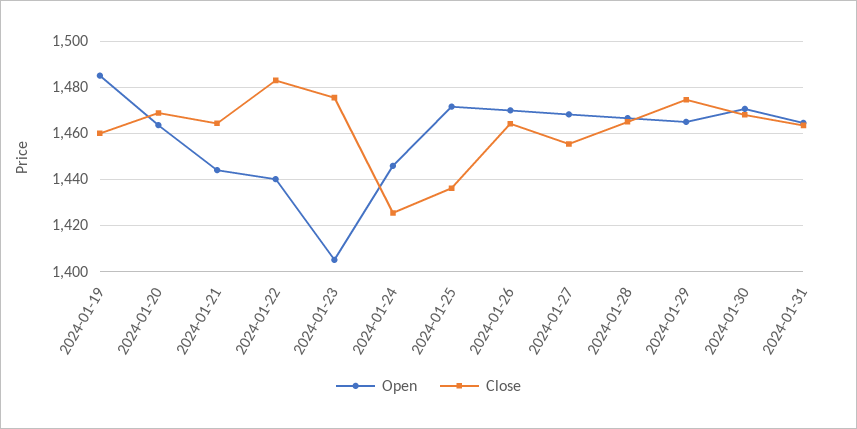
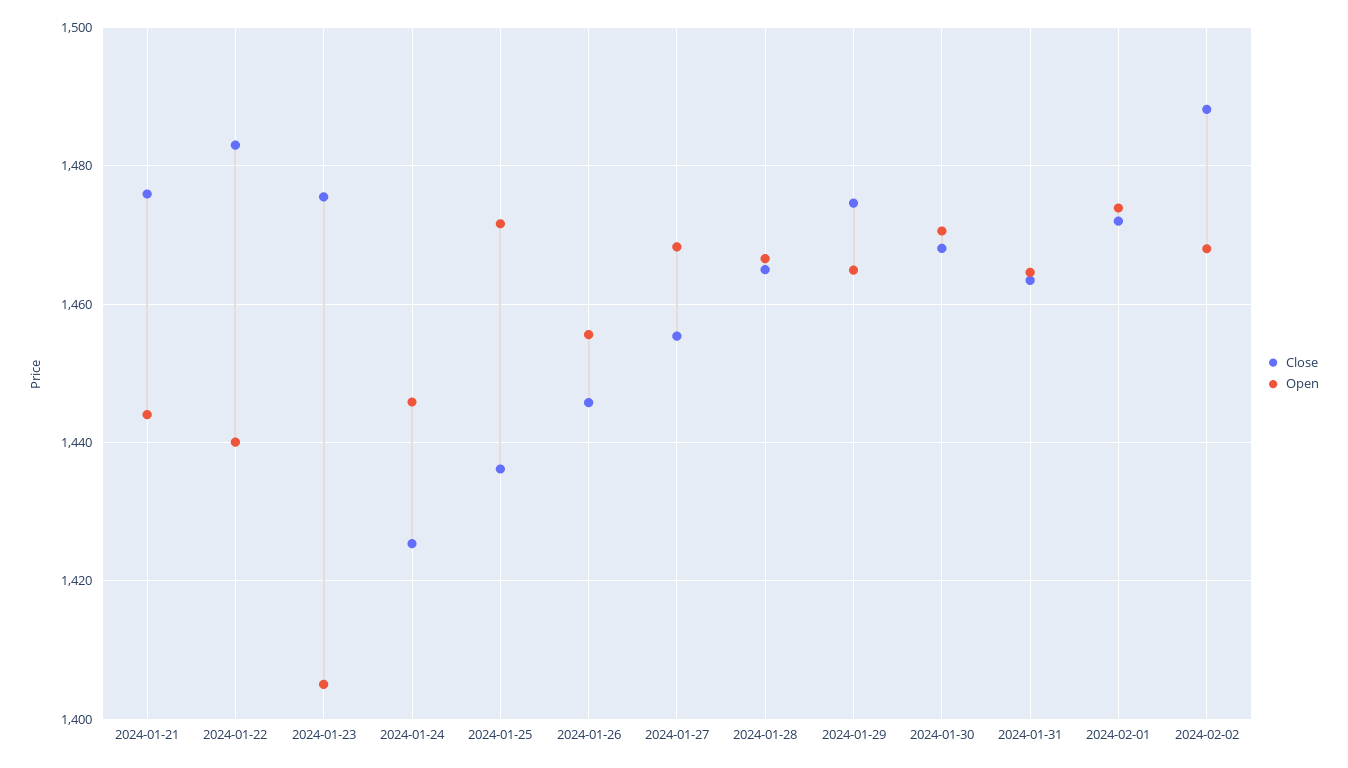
Open, 2024-01-19: 1485 -> none
Close, 2024-01-19: 1460 -> none
Open, 2024-01-20: 1465 -> none
Close, 2024-01-20: 1470 -> none
Close, 2024-01-21: 1465 -> 1476
Open, 2024-01-26: 1470 -> 1456
Close, 2024-01-26: 1465 -> 1446
Close, 2024-02-01: none -> 1472
Open, 2024-02-01: none -> 1474
Close, 2024-02-02: none -> 1488
Open, 2024-02-02: none -> 1468

